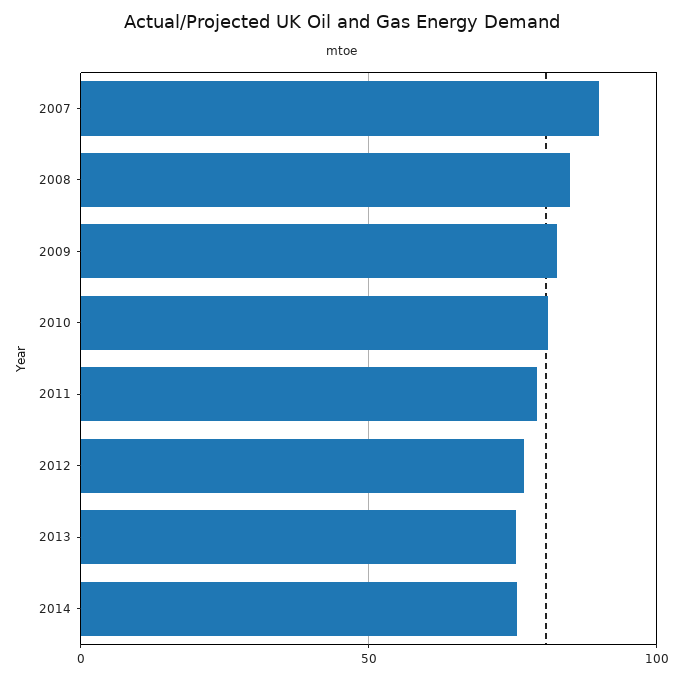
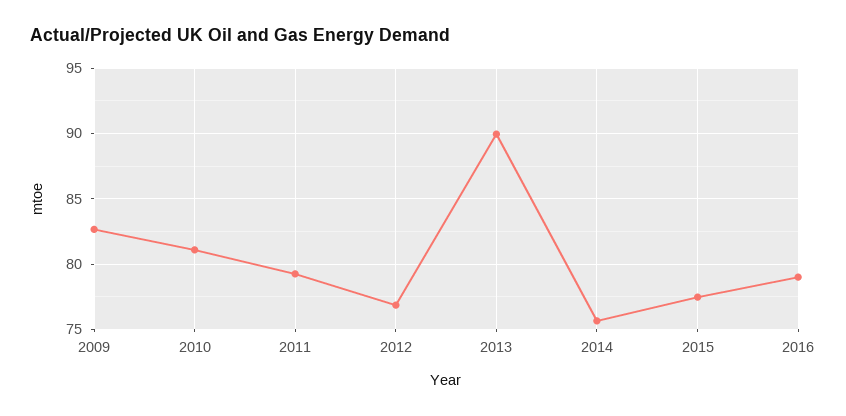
2007: 90 -> none
2008: 85 -> none
2013: 75 -> 90
2015: none -> 77.5
2016: none -> 79

